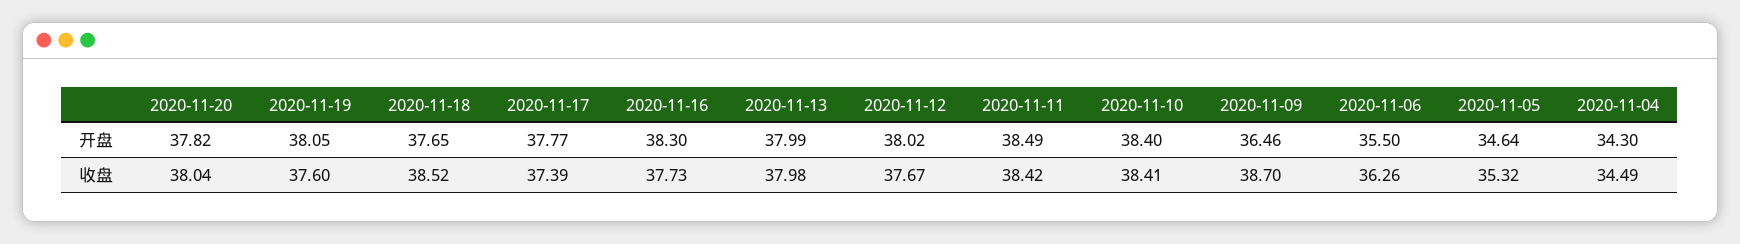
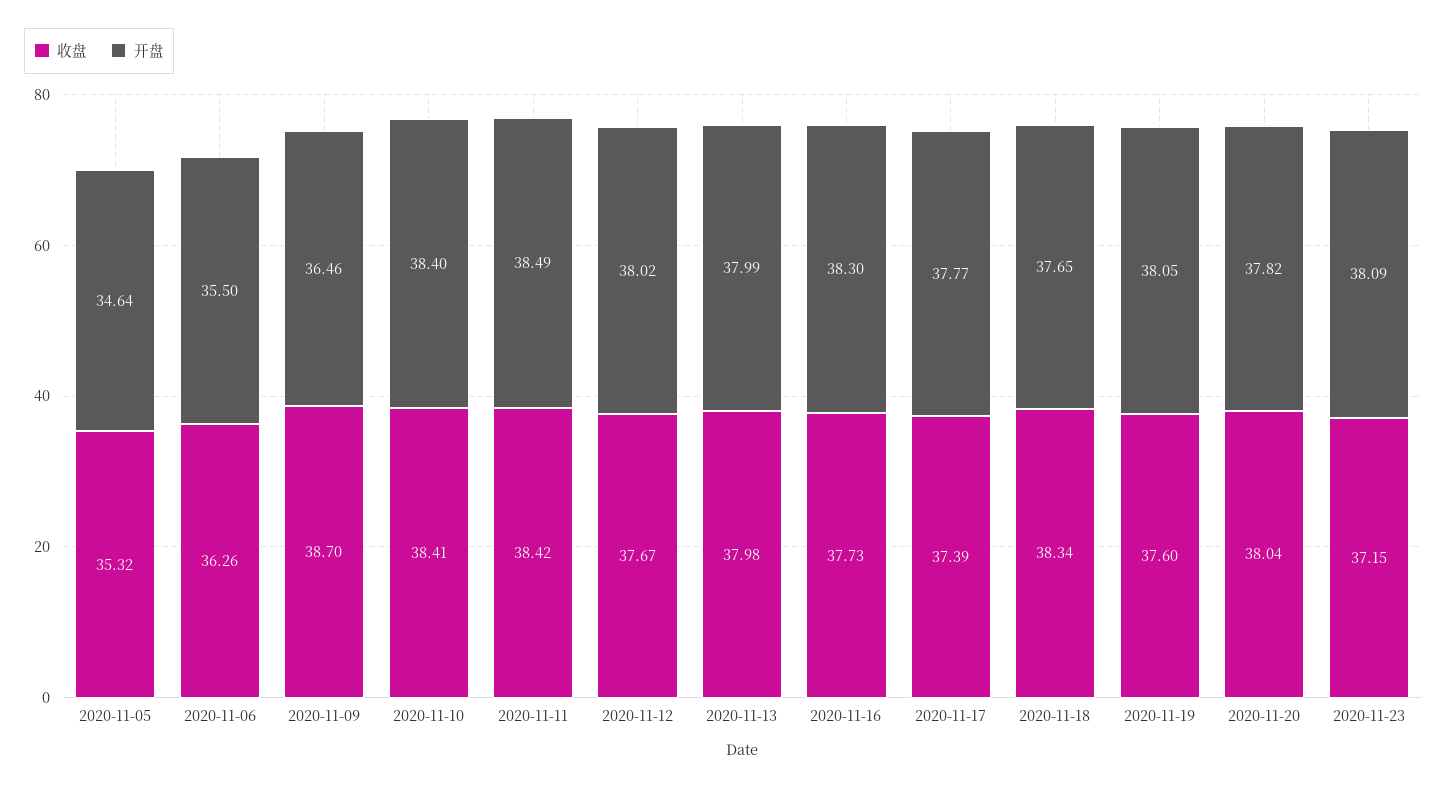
开盘, 2020-11-04: 34.3 -> none
收盘, 2020-11-18: 38.52 -> 38.34
收盘, 2020-11-04: 34.49 -> none
收盘, 2020-11-23: none -> 37.15
开盘, 2020-11-23: none -> 38.09

